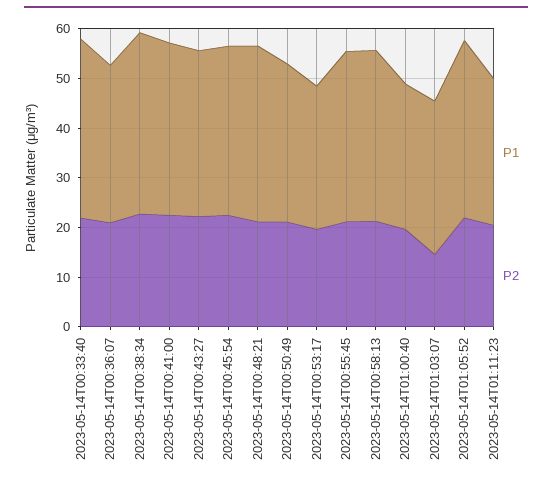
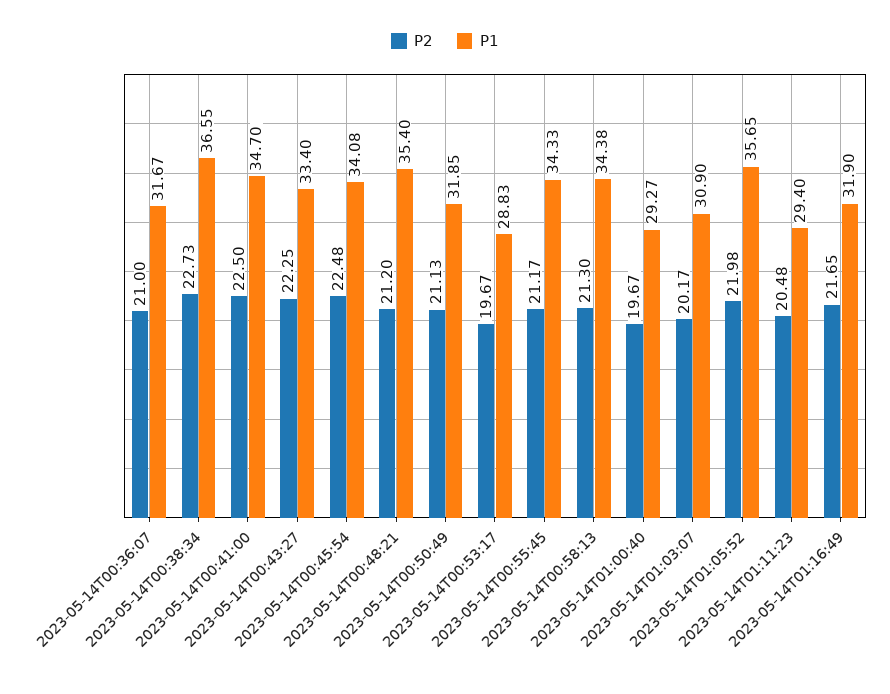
P1, 2023-05-14T00:33:40: 36 -> none
P2, 2023-05-14T00:33:40: 22 -> none
P2, 2023-05-14T01:03:07: 14 -> 20.17
P2, 2023-05-14T01:16:49: none -> 21.65
P1, 2023-05-14T01:16:49: none -> 31.9

